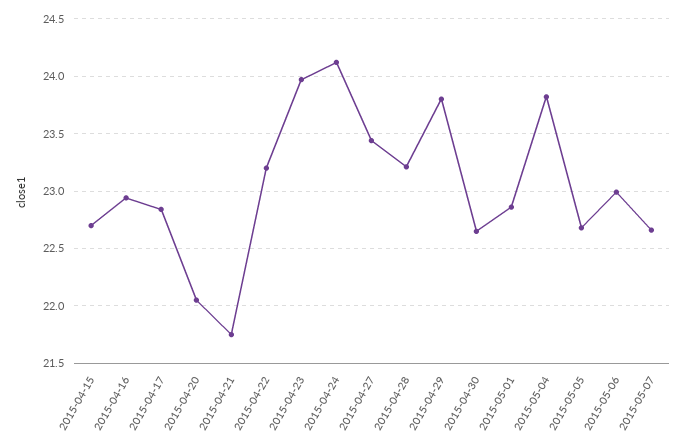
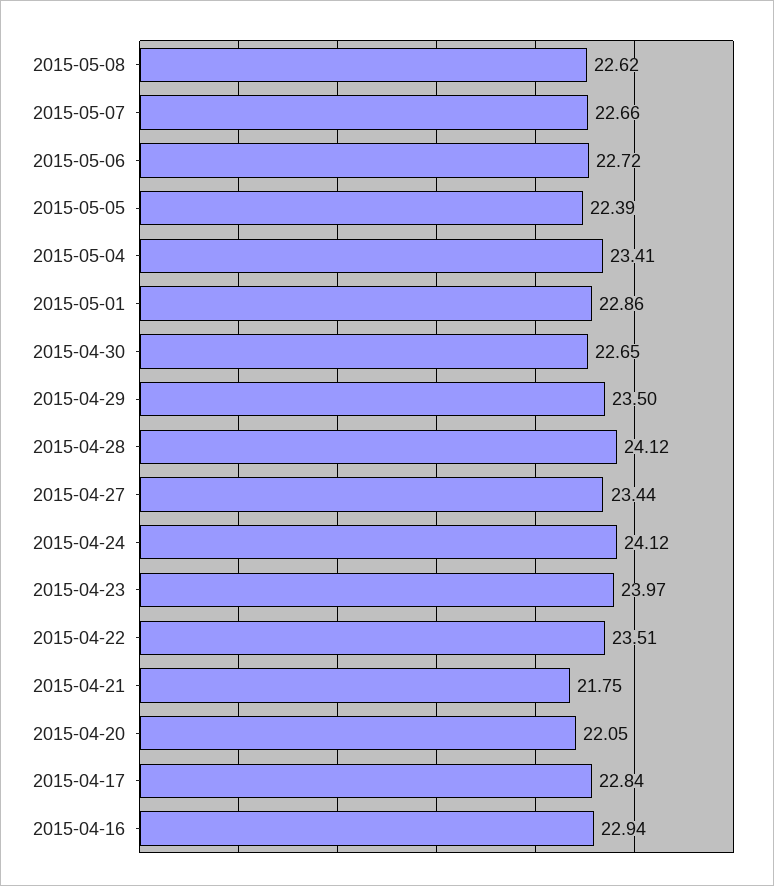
2015-04-15: 22.7 -> none
2015-04-22: 23.2 -> 23.51
2015-04-28: 23.2 -> 24.12
2015-04-29: 23.8 -> 23.5
2015-05-04: 23.8 -> 23.41
2015-05-05: 22.7 -> 22.39
2015-05-06: 23 -> 22.72
2015-05-08: none -> 22.62

